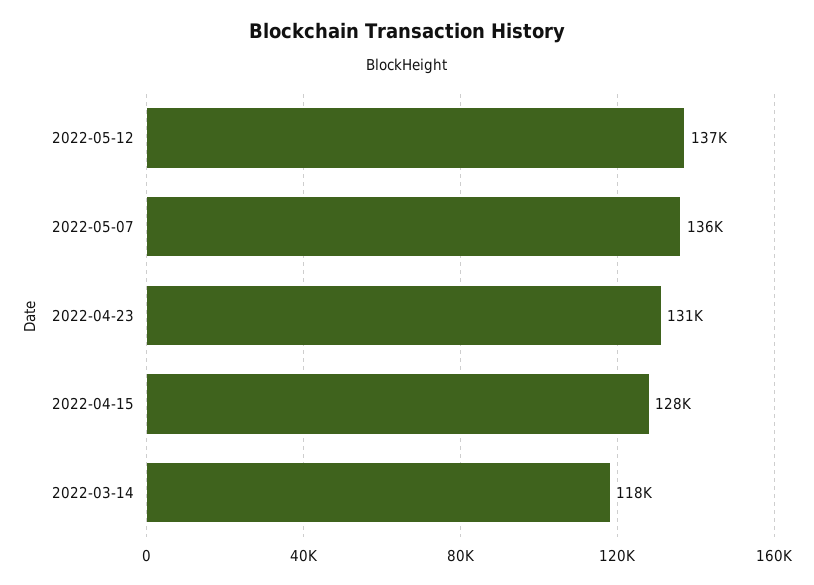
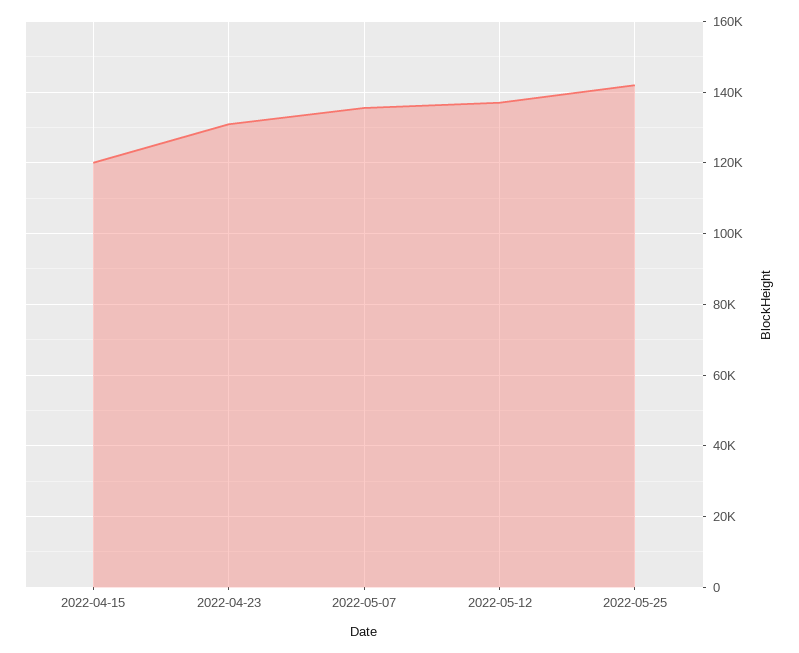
2022-04-15: 128000 -> 120000
2022-03-14: 118000 -> none
2022-05-25: none -> 142000

